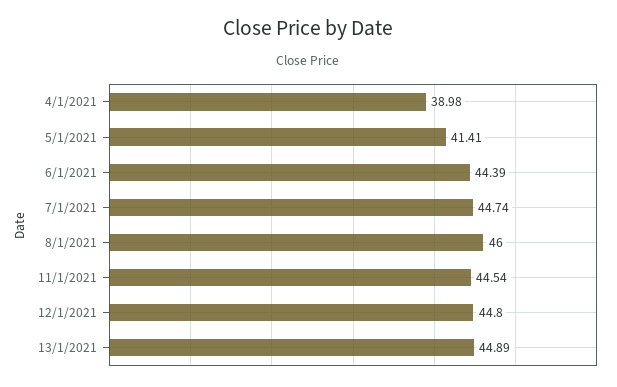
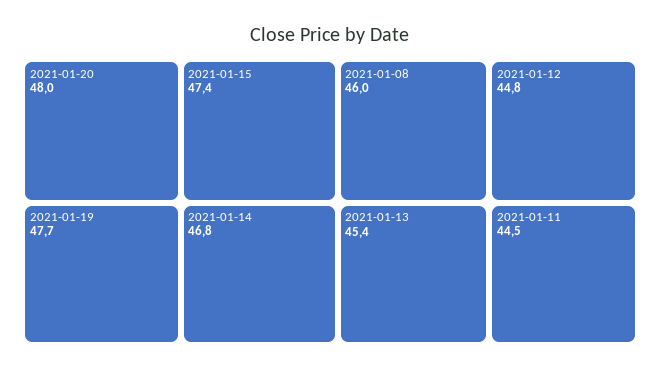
4/1/2021: 38.98 -> none
5/1/2021: 41.41 -> none
6/1/2021: 44.39 -> none
7/1/2021: 44.74 -> none
13/1/2021: 44.89 -> 45.4
2021-01-20: none -> 48
2021-01-19: none -> 47.7
2021-01-15: none -> 47.4
2021-01-14: none -> 46.8

